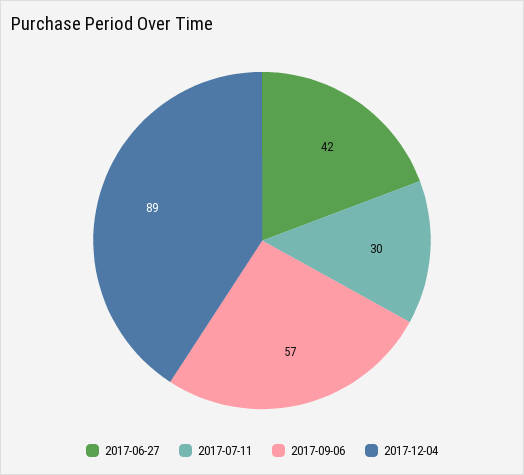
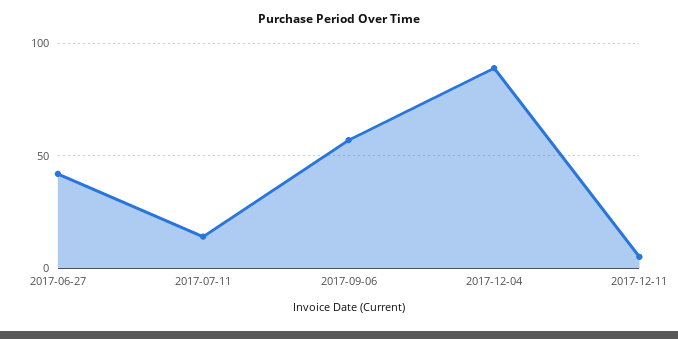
2017-07-11: 30 -> 15
2017-12-11: none -> 5

